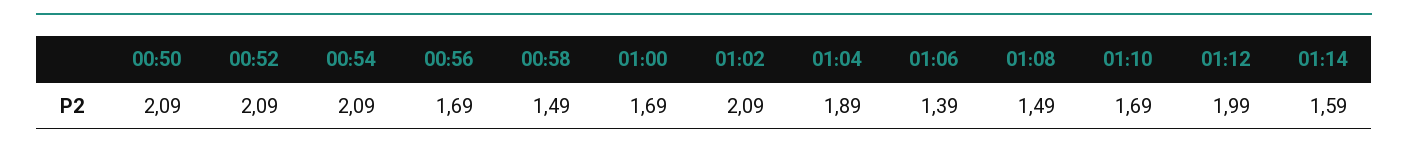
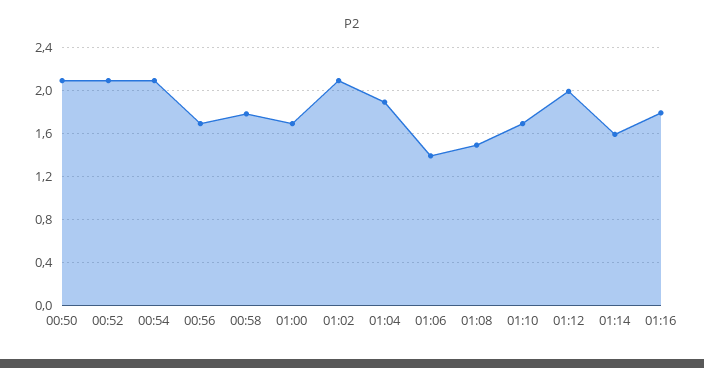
00:58: 1.49 -> 1.8
01:16: none -> 1.8

